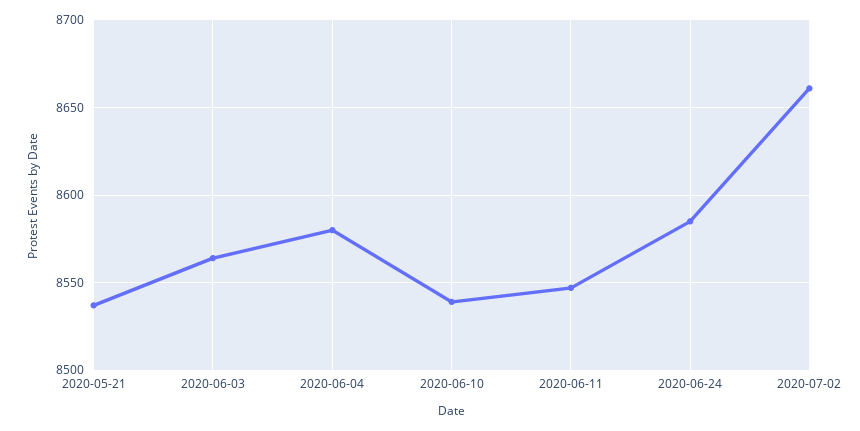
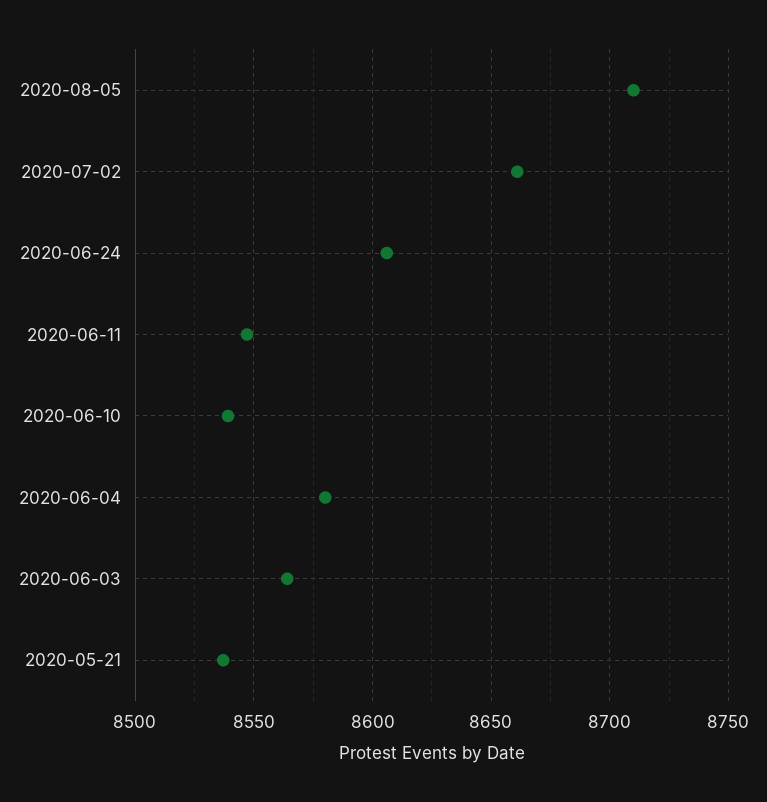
2020-06-24: 8585 -> 8605
2020-08-05: none -> 8710

